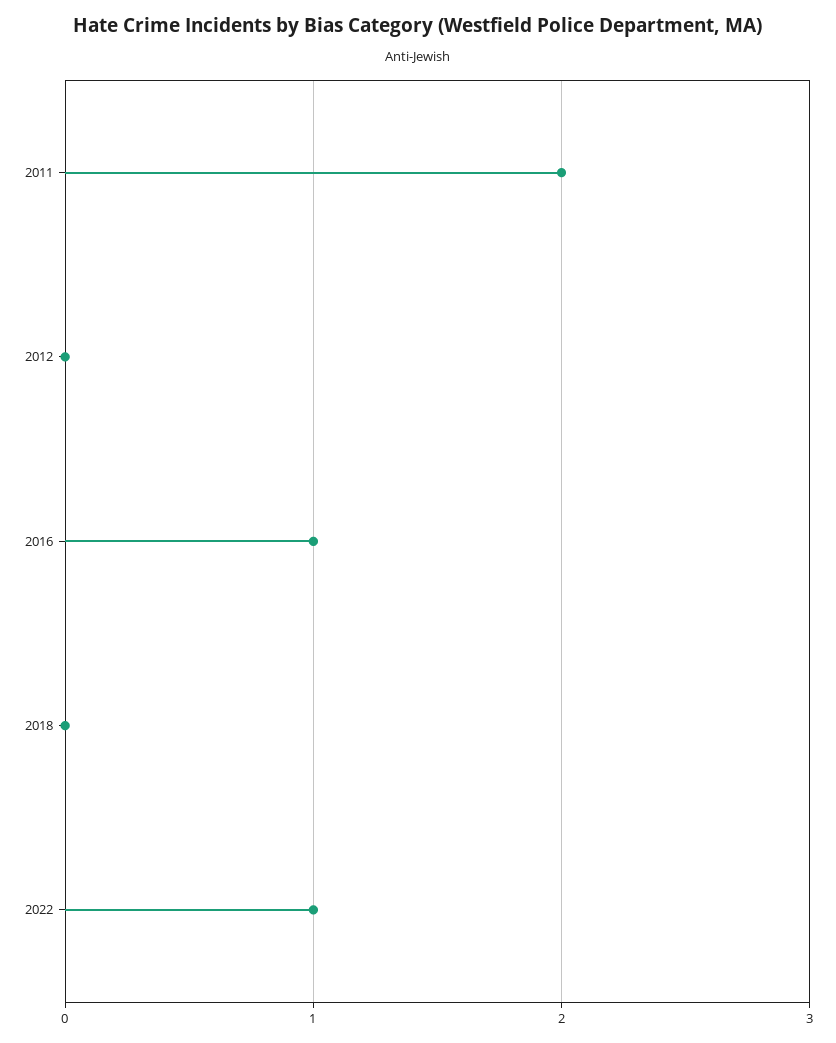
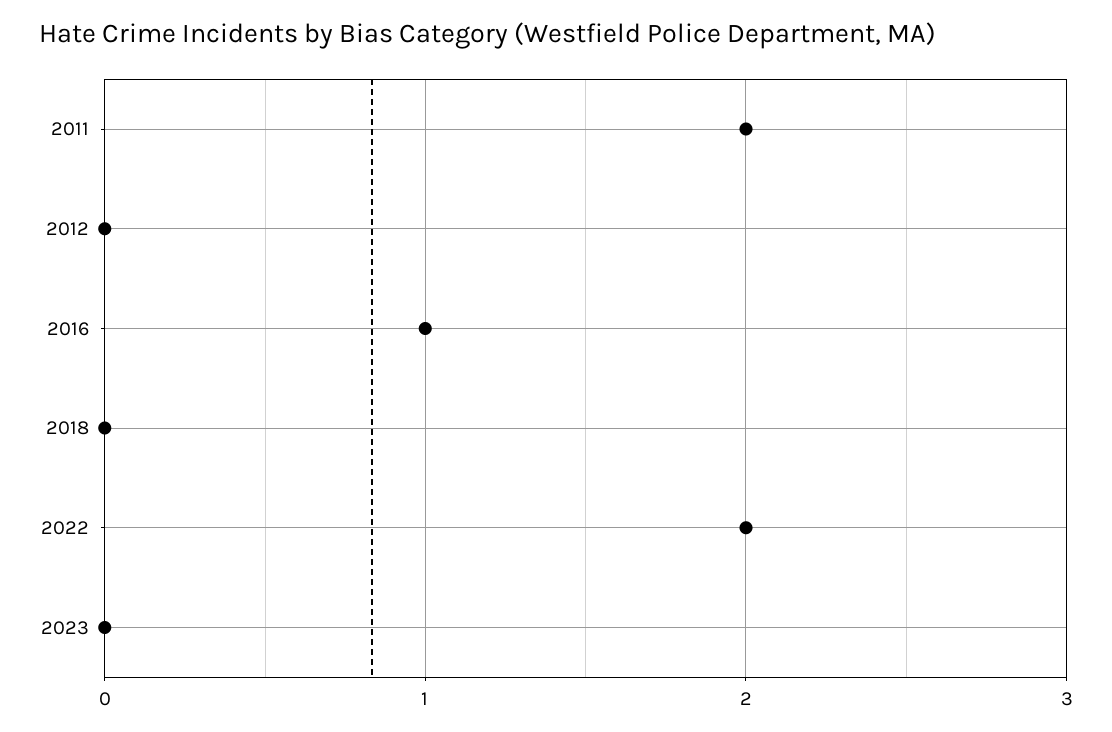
2022: 1 -> 2
2023: none -> 0

